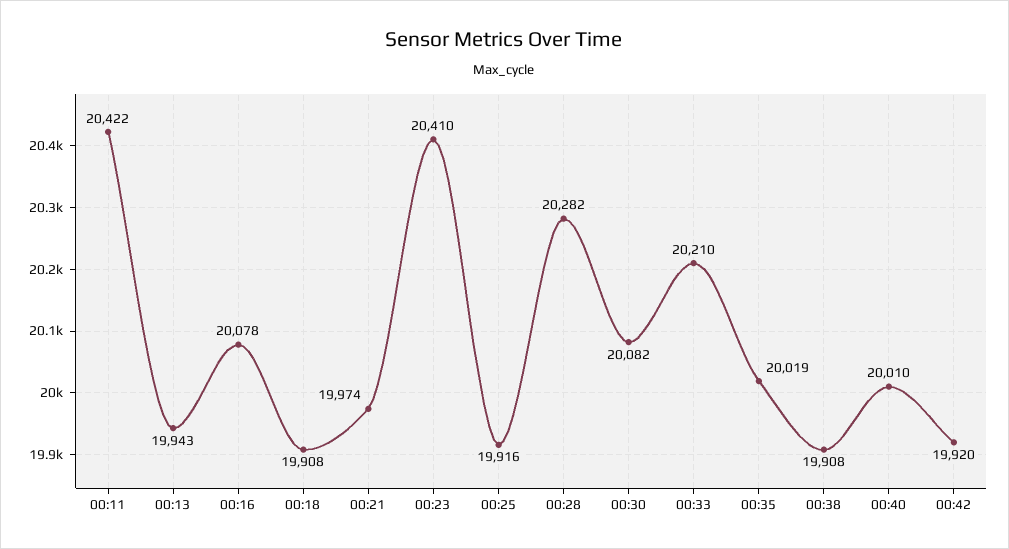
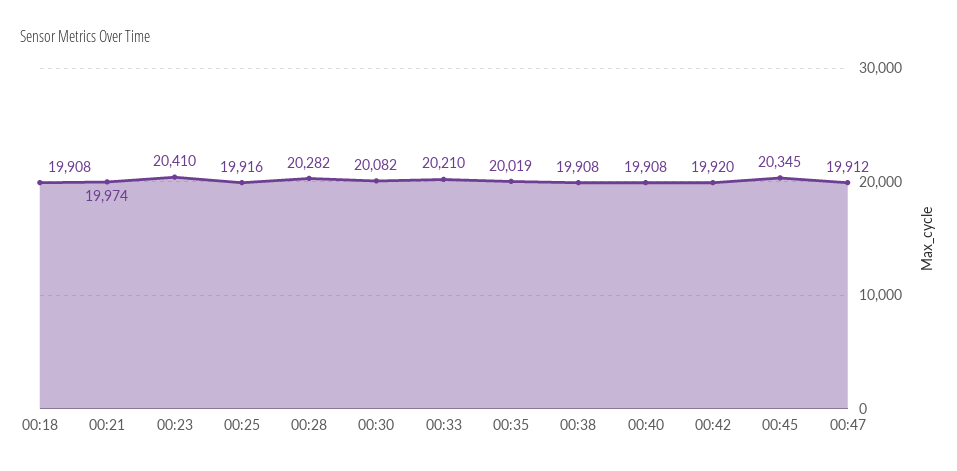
00:11: 20422 -> none
00:13: 19943 -> none
00:16: 20078 -> none
00:40: 20010 -> 19908
00:45: none -> 20345
00:47: none -> 19912

